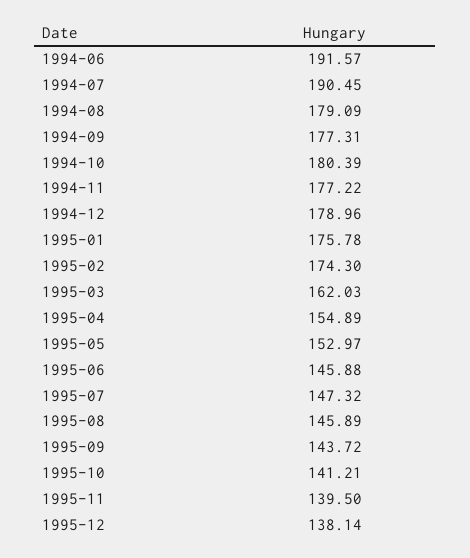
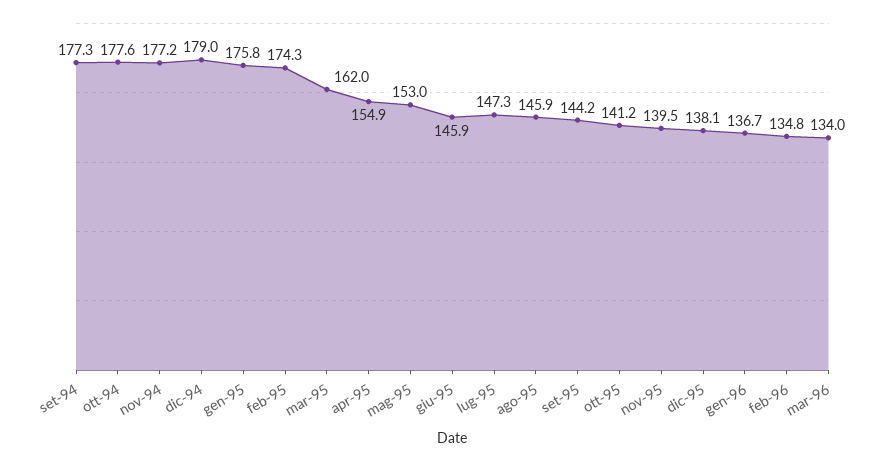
1994-06: 191.57 -> none
1994-07: 190.45 -> none
1994-08: 179.09 -> none
1994-10: 180.39 -> 177.6
1995-09: 143.72 -> 144.2
gen-96: none -> 136.7
feb-96: none -> 134.8
mar-96: none -> 134

